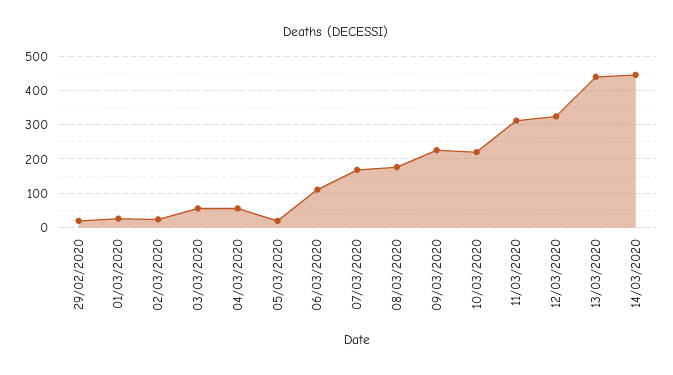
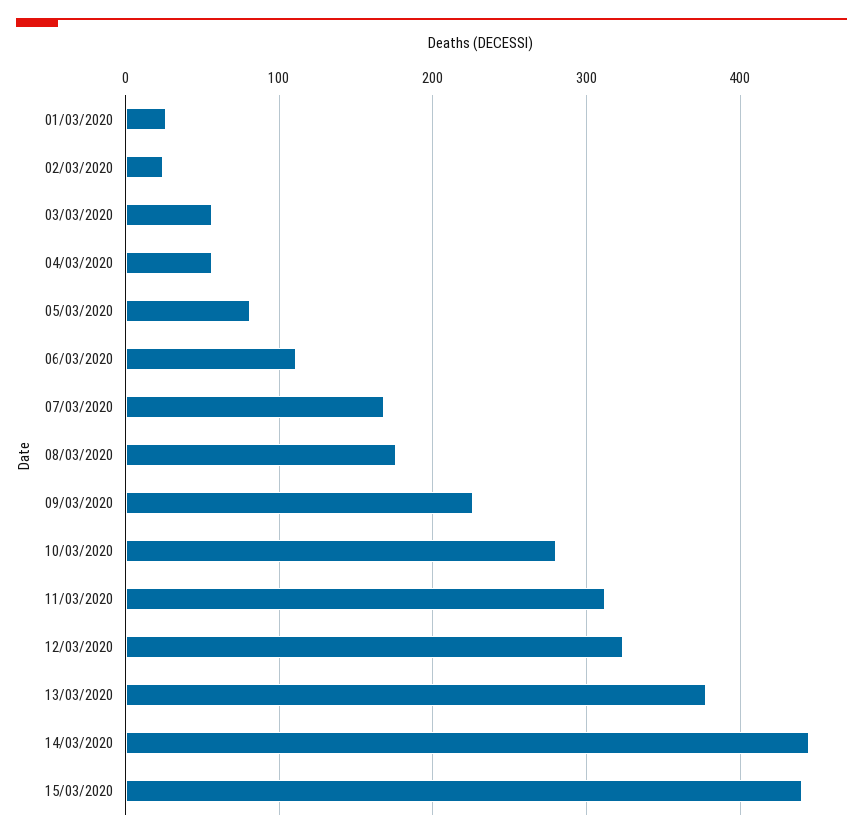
29/02/2020: 20 -> none
05/03/2020: 20 -> 80
10/03/2020: 220 -> 280
13/03/2020: 440 -> 380
15/03/2020: none -> 440

